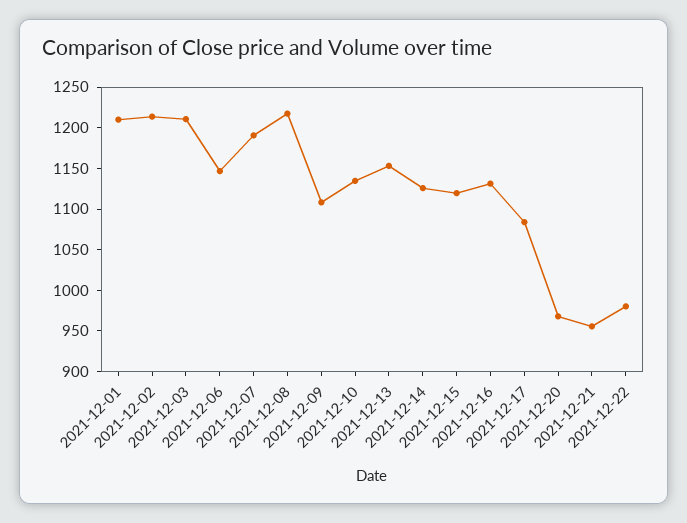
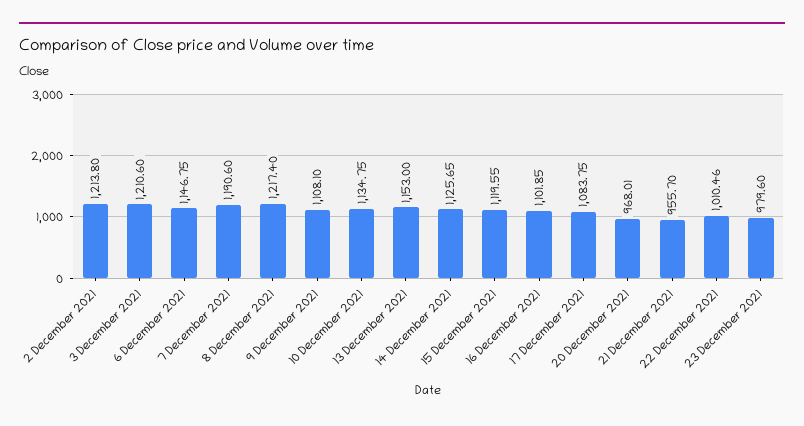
2021-12-01: 1210 -> none
2021-12-16: 1130 -> 1101.85
2021-12-22: 980 -> 1010.46
23 December 2021: none -> 979.6

